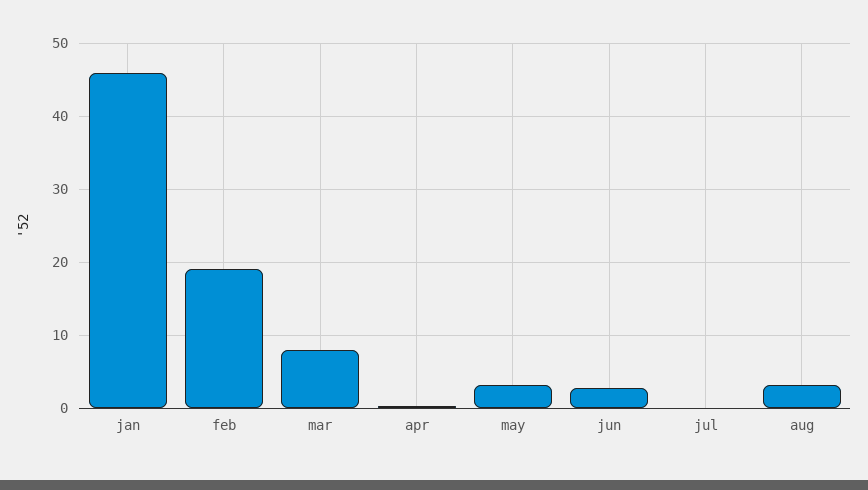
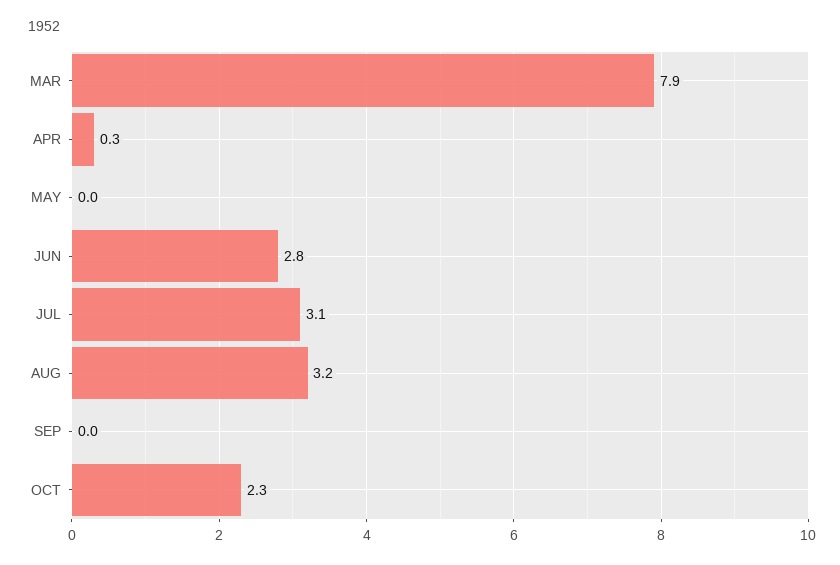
jan: 46 -> none
feb: 19 -> none
may: 3 -> 0
jul: 0 -> 3.1
SEP: none -> 0
OCT: none -> 2.3

